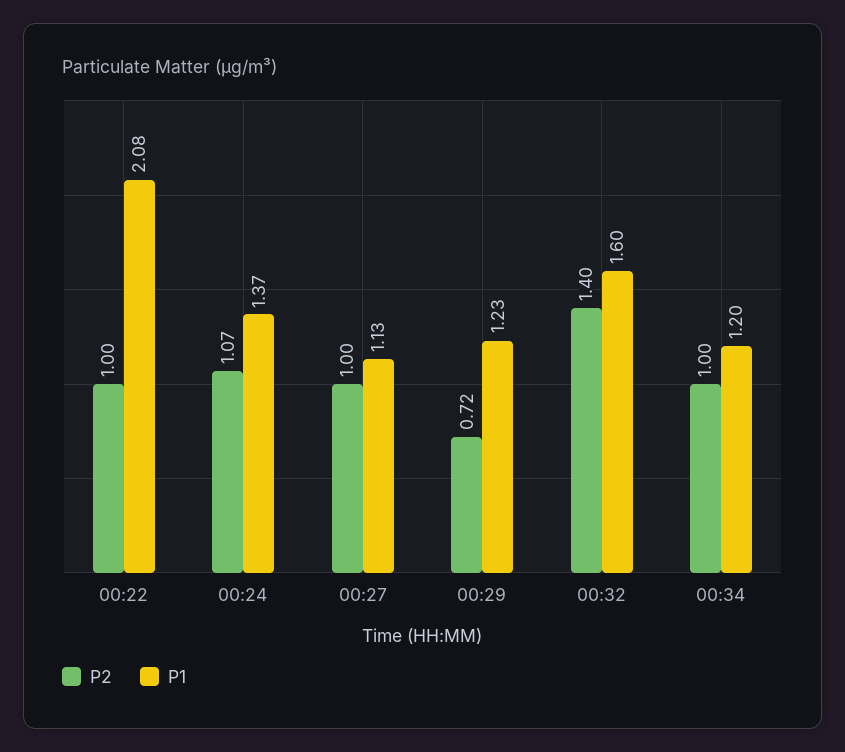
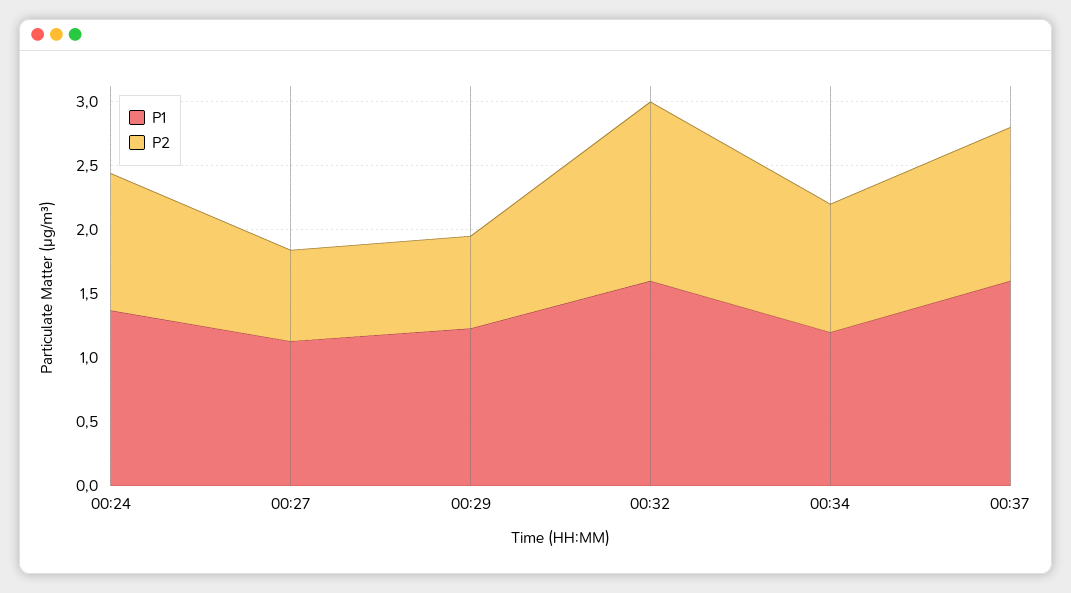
P2, 00:22: 1 -> none
P1, 00:22: 2.08 -> none
P2, 00:27: 1 -> 0.7
P1, 00:37: none -> 1.6
P2, 00:37: none -> 1.2

